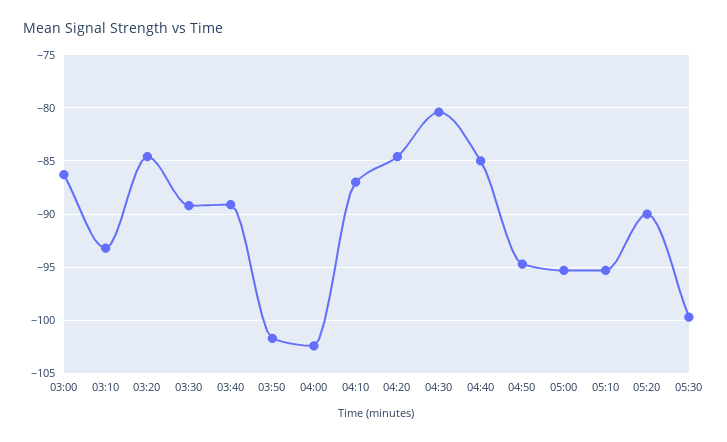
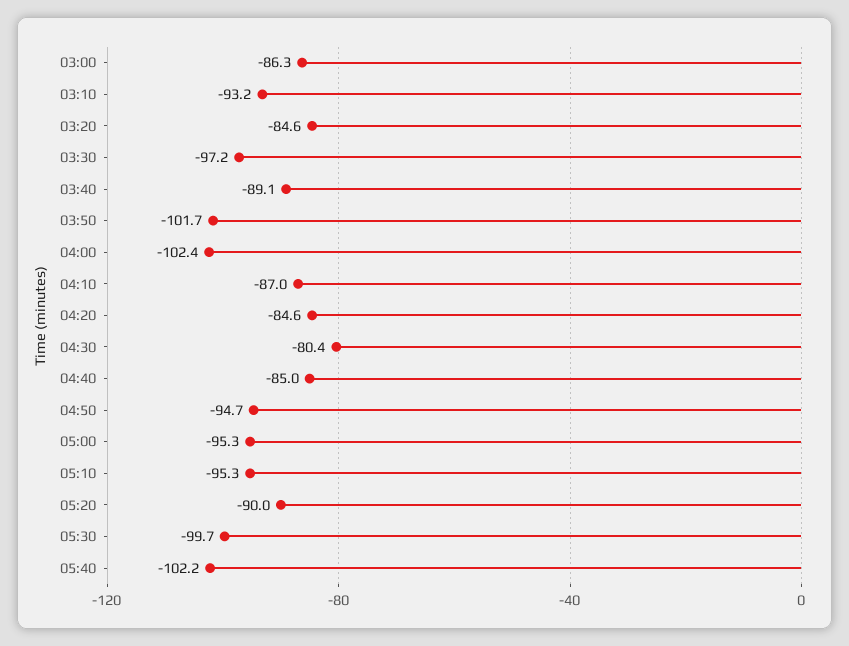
03:30: -89 -> -97.2
05:40: none -> -102.2

